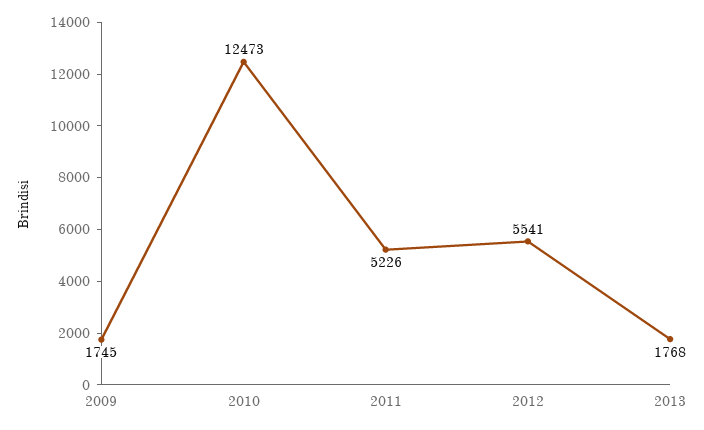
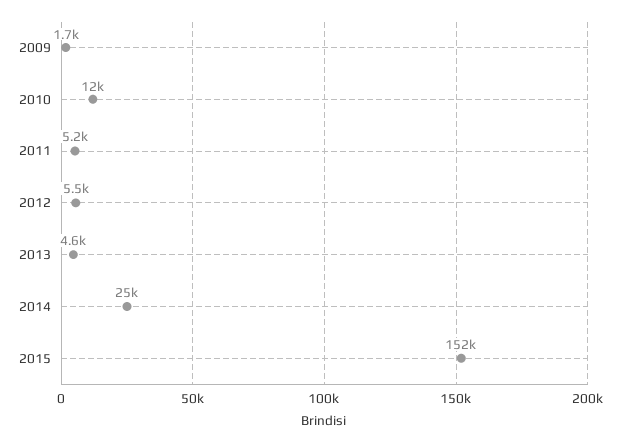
2013: 1768 -> 4600
2014: none -> 25000
2015: none -> 152000

